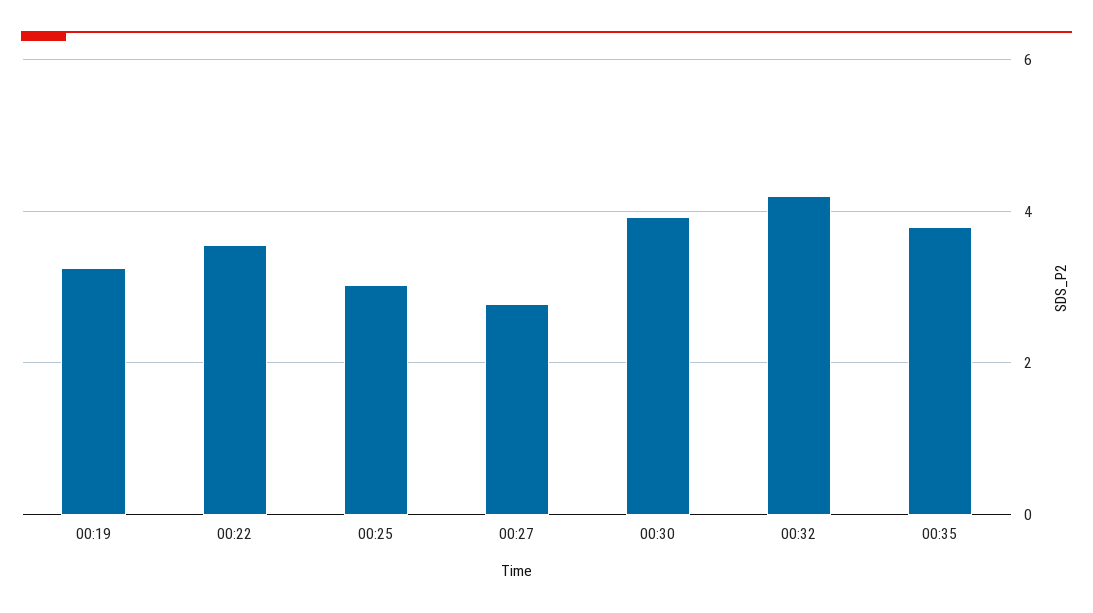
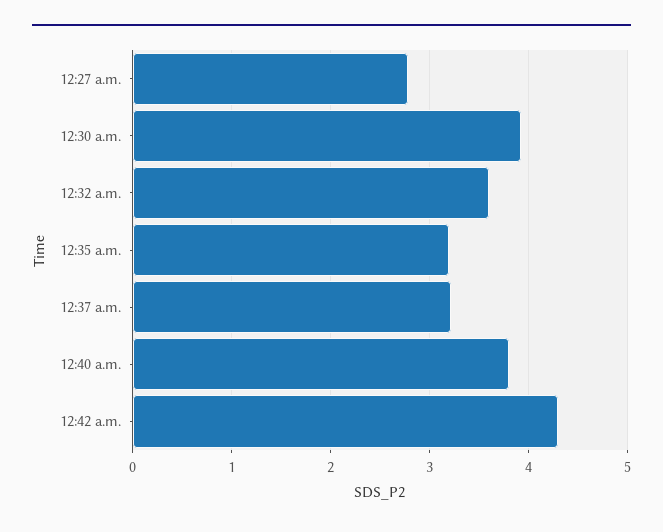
00:19: 3.2 -> none
00:22: 3.6 -> none
00:25: 3 -> none
00:32: 4.2 -> 3.6
00:35: 3.8 -> 3.2
12:37 a.m.: none -> 3.2
12:40 a.m.: none -> 3.8
12:42 a.m.: none -> 4.3

